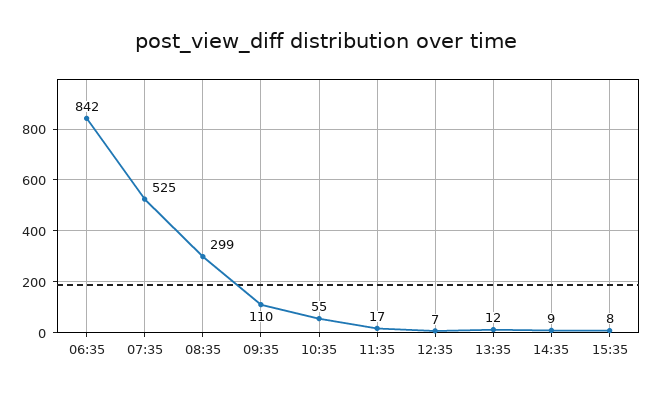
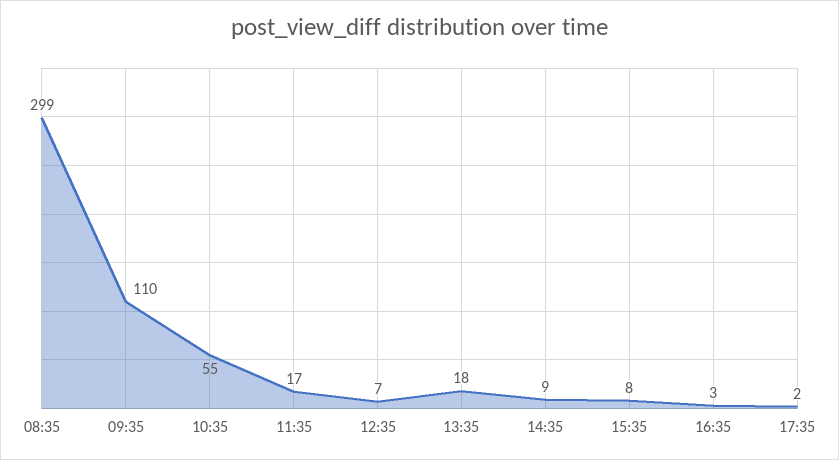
06:35: 842 -> none
07:35: 525 -> none
13:35: 12 -> 18
16:35: none -> 3
17:35: none -> 2

